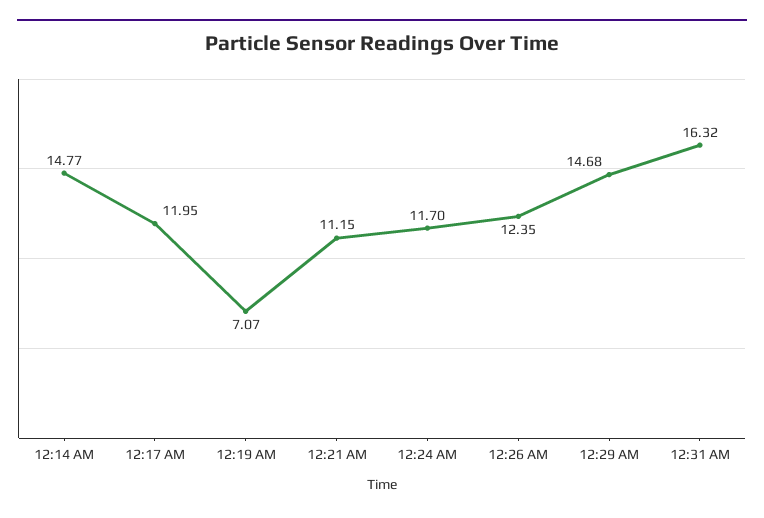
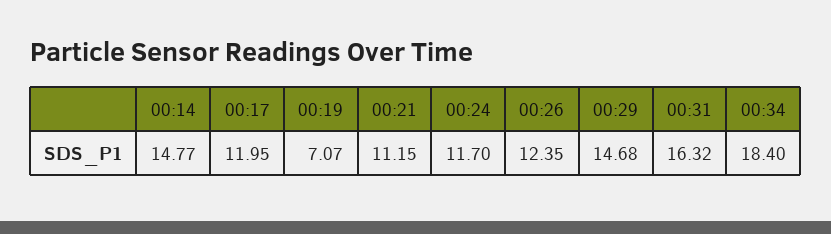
00:34: none -> 18.4

